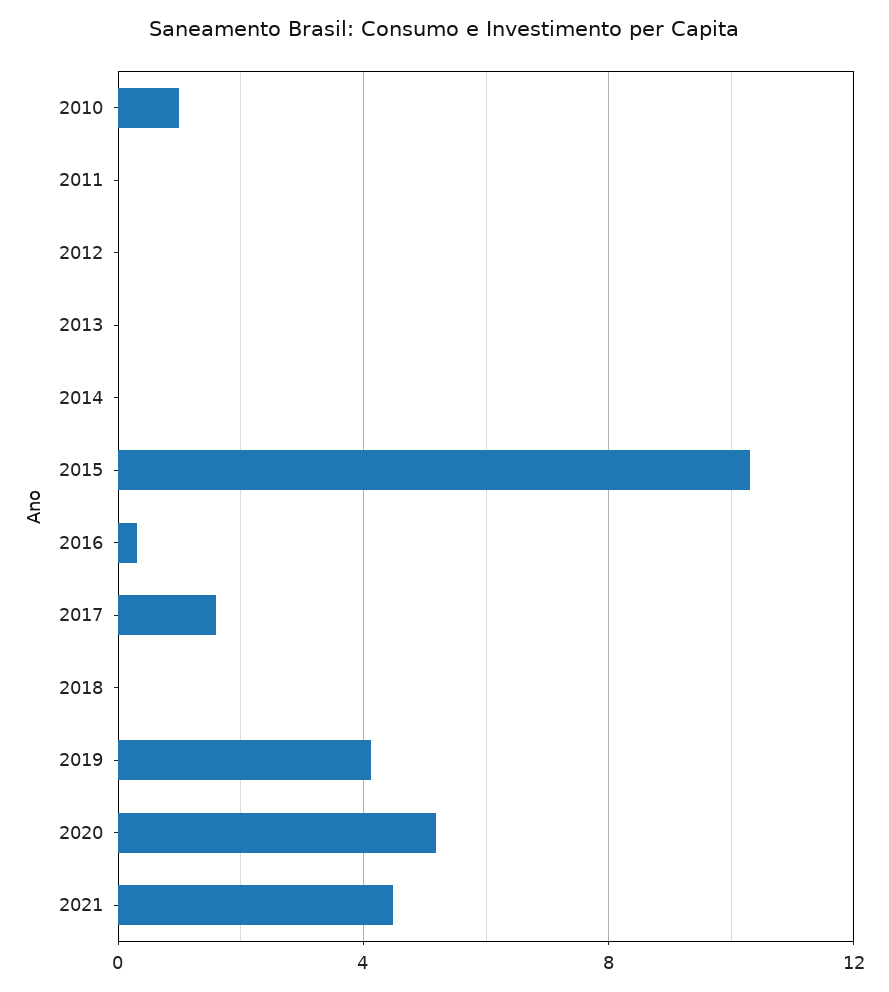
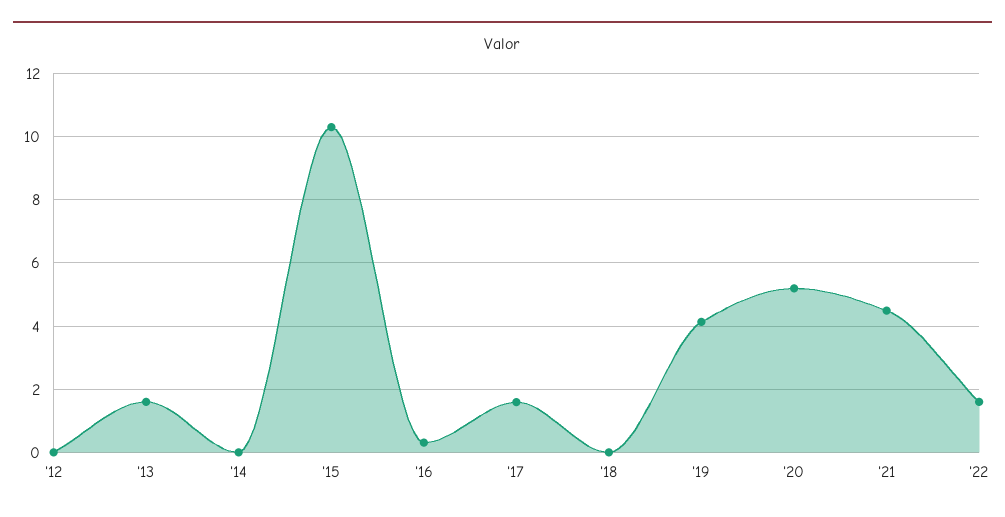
2010: 1 -> none
2011: 0 -> none
2013: 0 -> 1.6
'22: none -> 1.6

